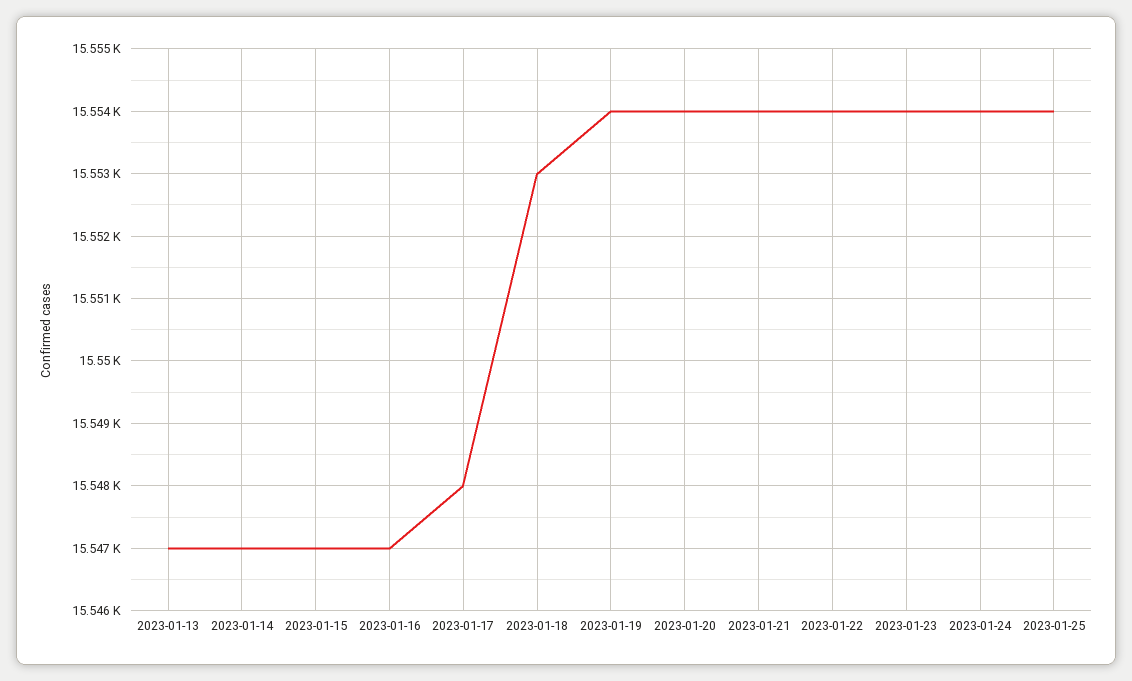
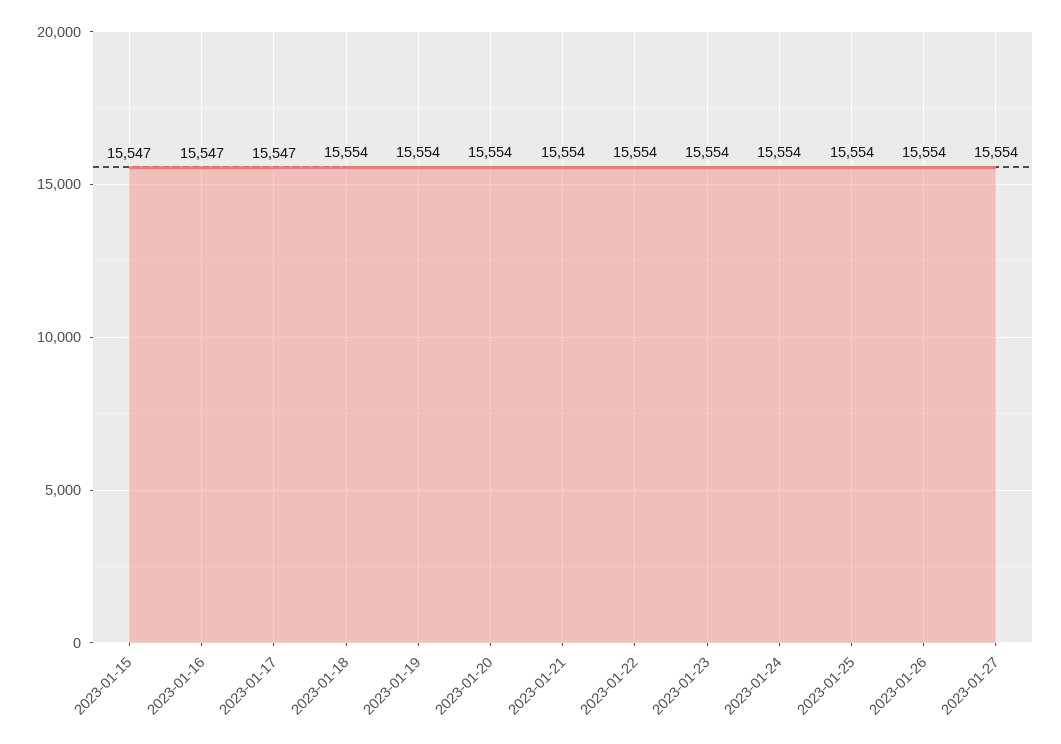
2023-01-13: 15547 -> none
2023-01-14: 15547 -> none
2023-01-17: 15548 -> 15547
2023-01-18: 15553 -> 15554
2023-01-26: none -> 15554
2023-01-27: none -> 15554

